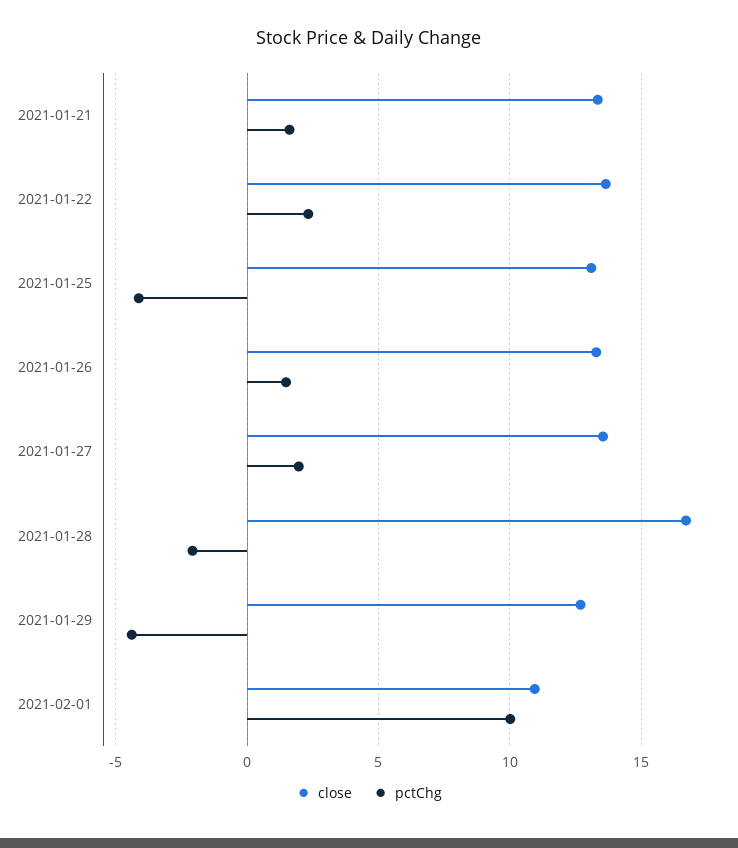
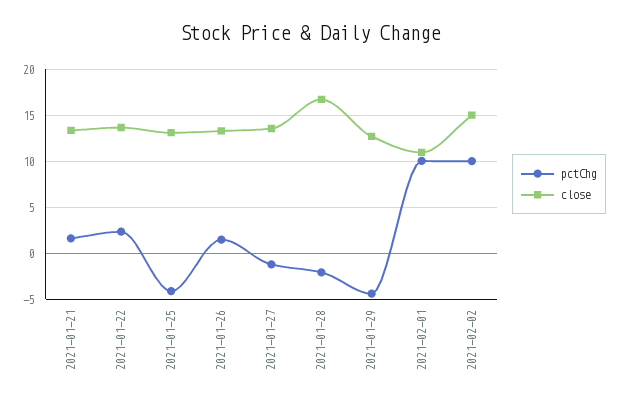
pctChg, 2021-01-27: 2 -> -1
pctChg, 2021-02-02: none -> 10
close, 2021-02-02: none -> 15

